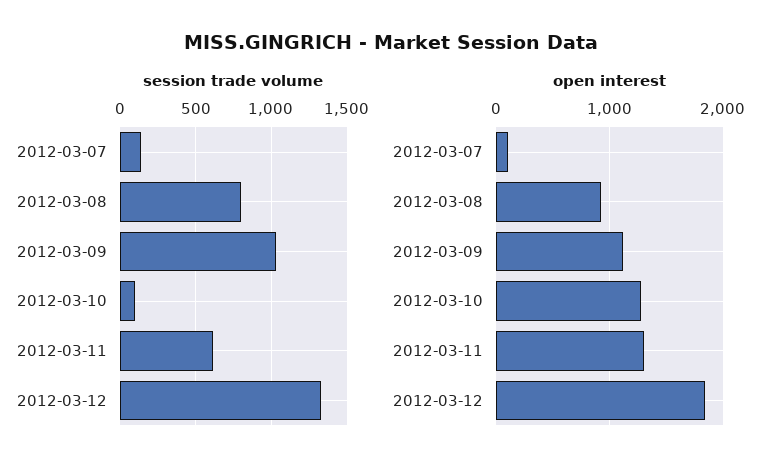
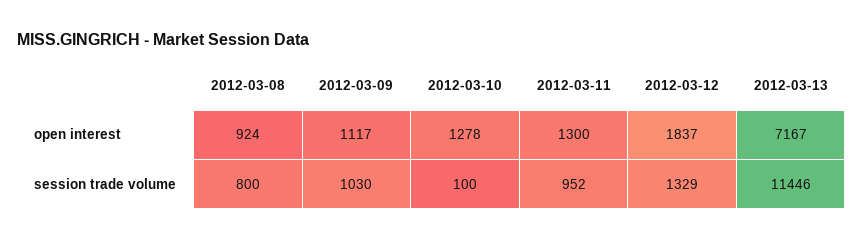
session trade volume, 2012-03-07: 150 -> none
session trade volume, 2012-03-11: 600 -> 952
open interest, 2012-03-07: 100 -> none
open interest, 2012-03-13: none -> 7167
session trade volume, 2012-03-13: none -> 11446

